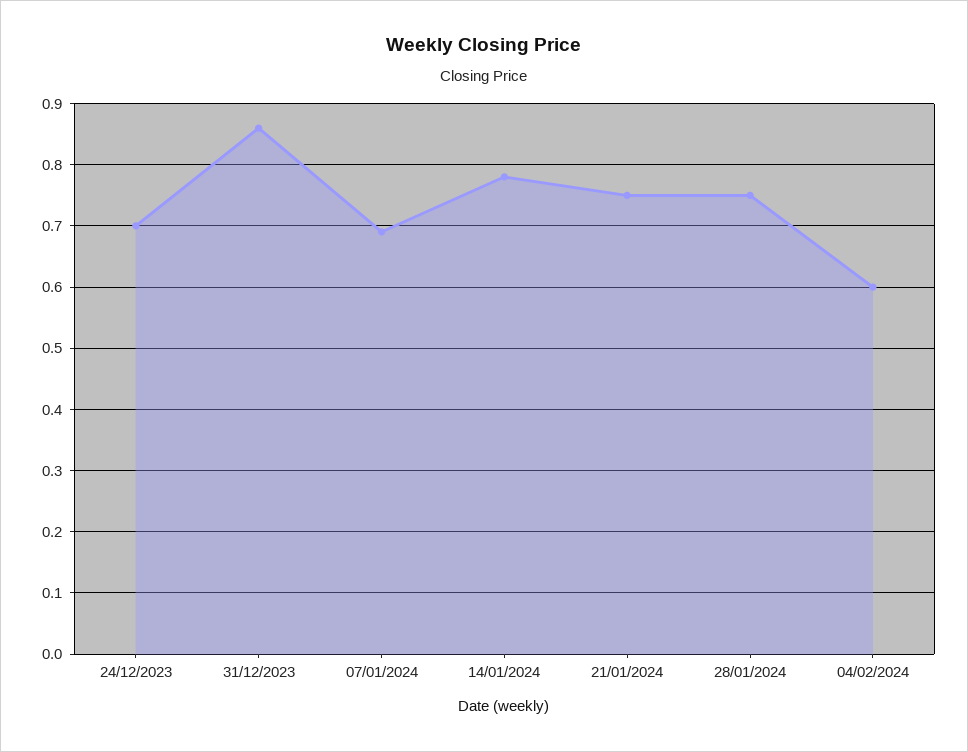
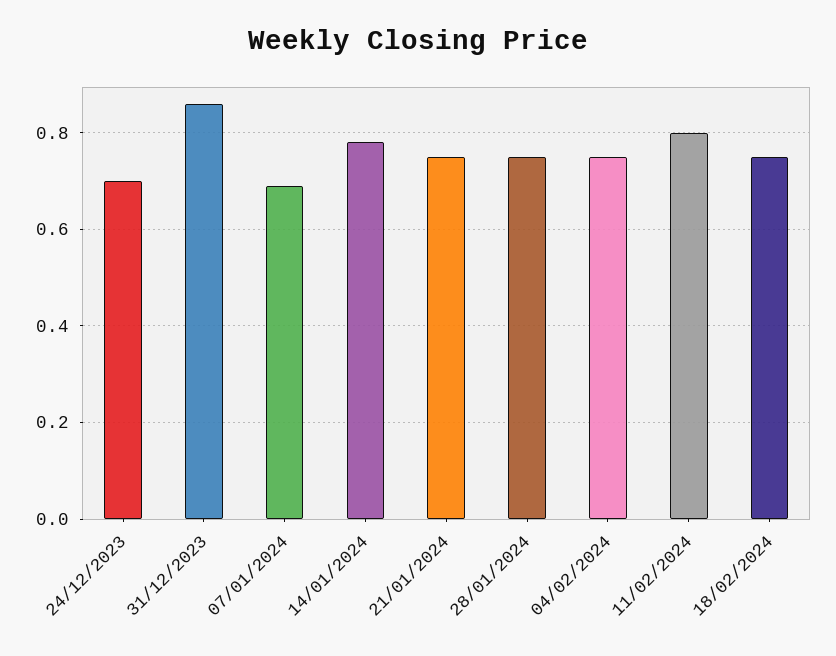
04/02/2024: 0.6 -> 0.75
11/02/2024: none -> 0.8
18/02/2024: none -> 0.75

